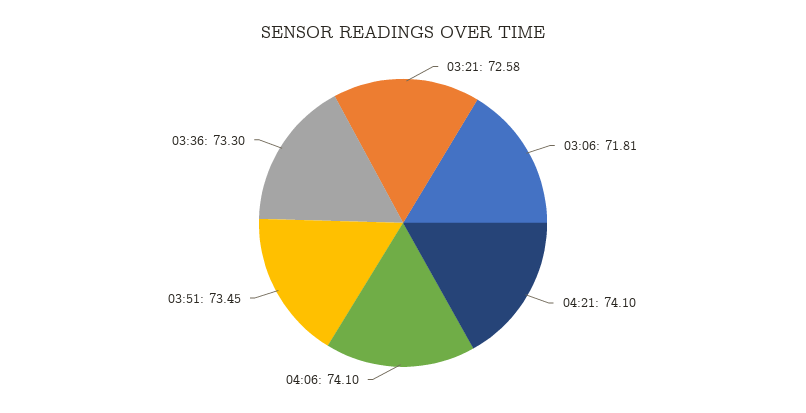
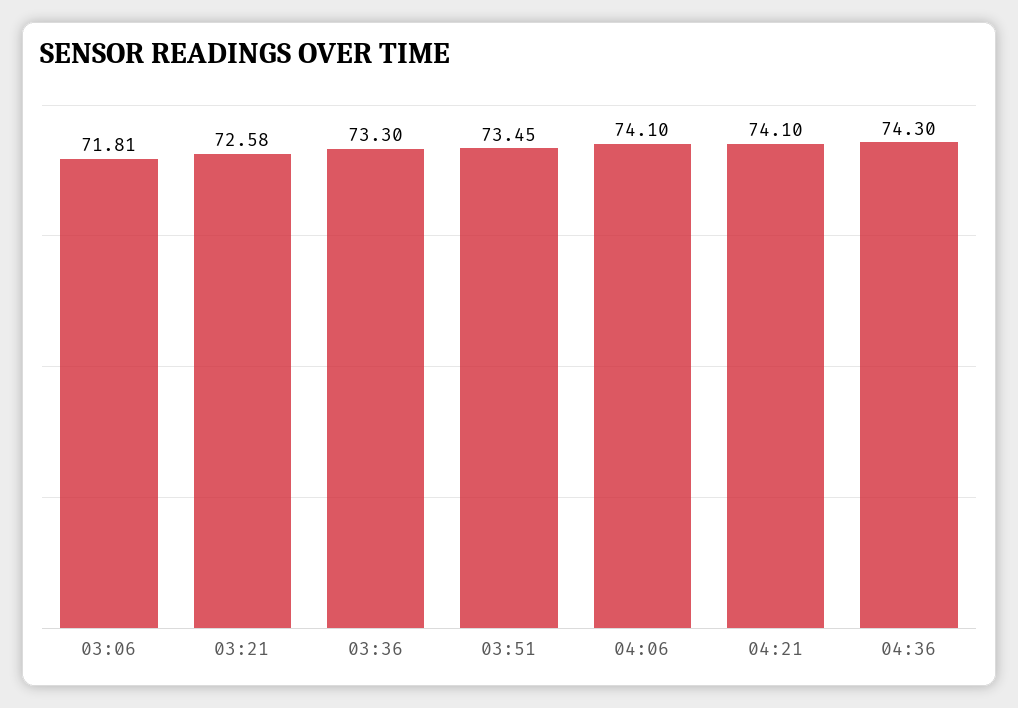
04:36: none -> 74.3

